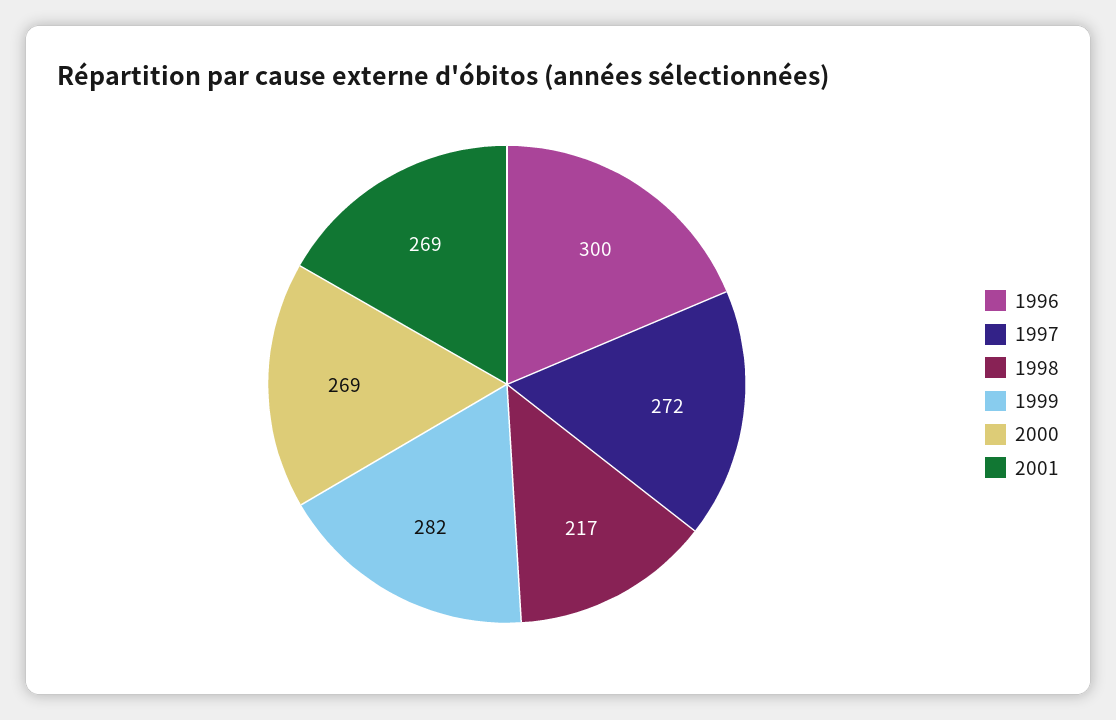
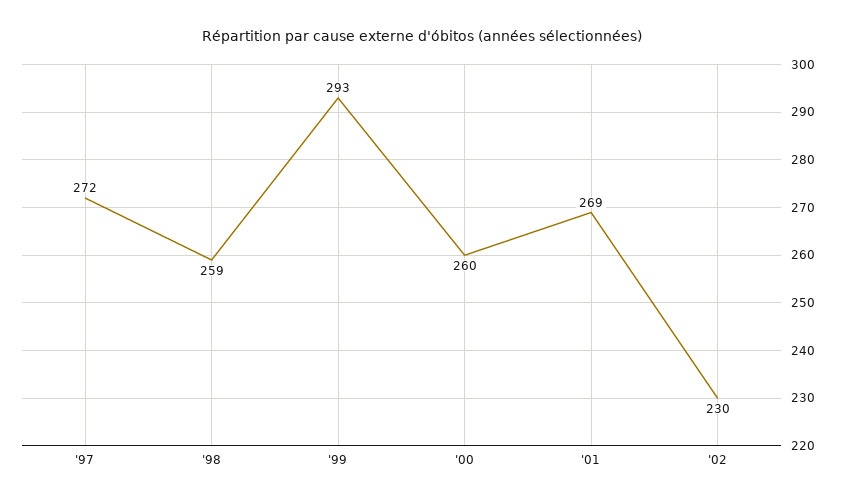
1996: 300 -> none
1998: 217 -> 259
1999: 282 -> 293
2000: 269 -> 260
'02: none -> 230

